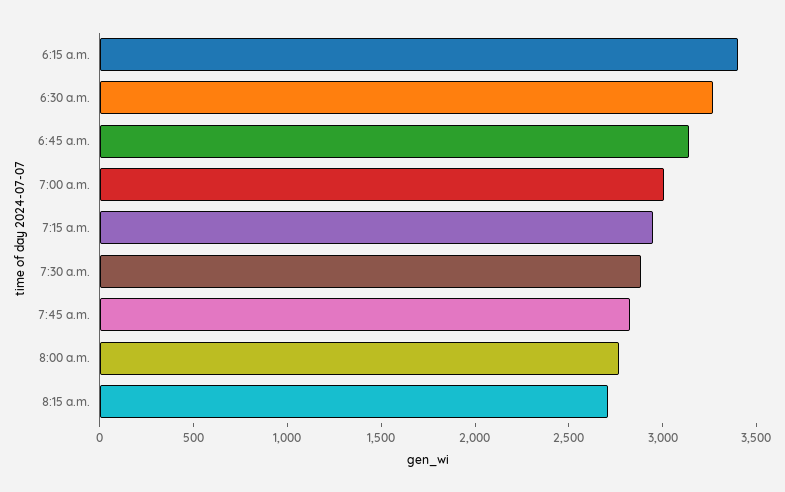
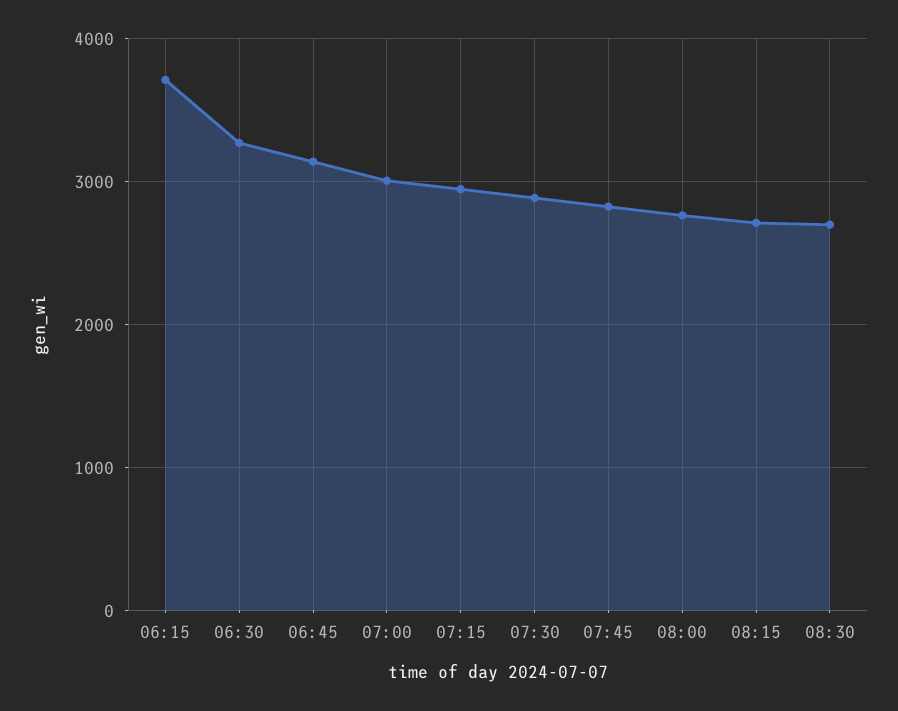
6:15 a.m.: 3400 -> 3700
08:30: none -> 2700

